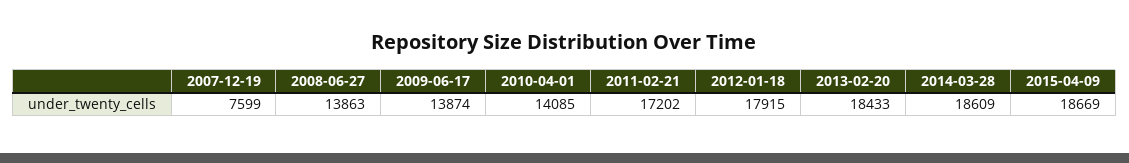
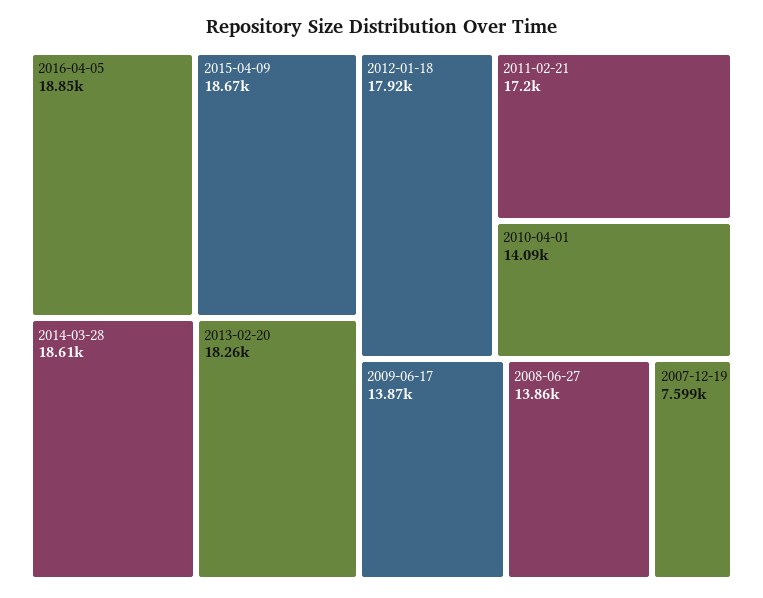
2013-02-20: 18433 -> 18260
2016-04-05: none -> 18850

